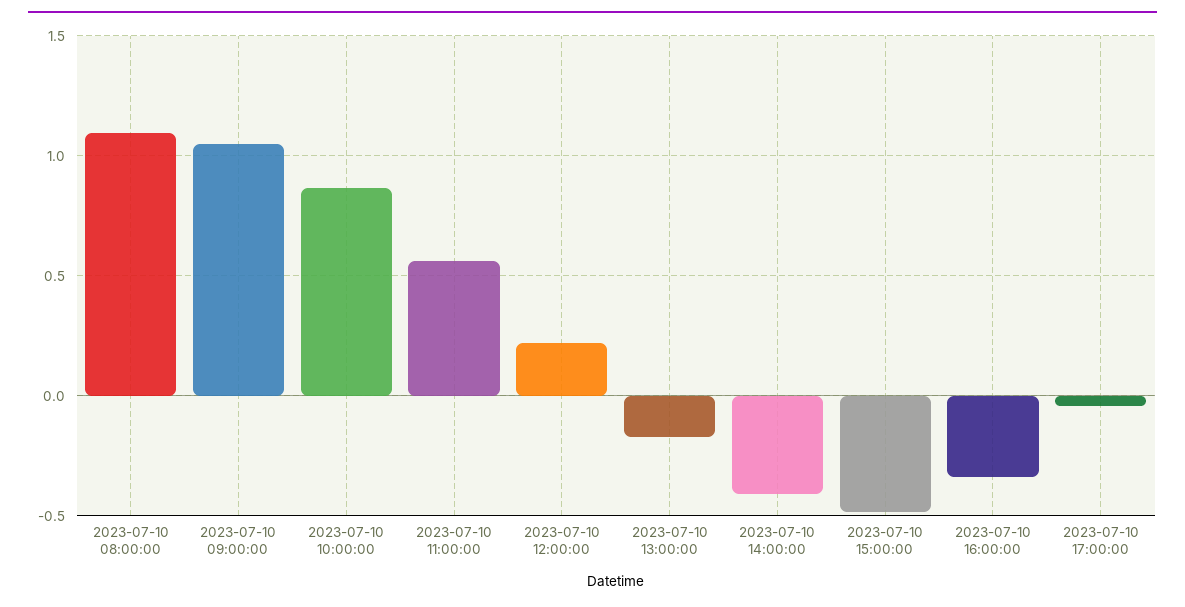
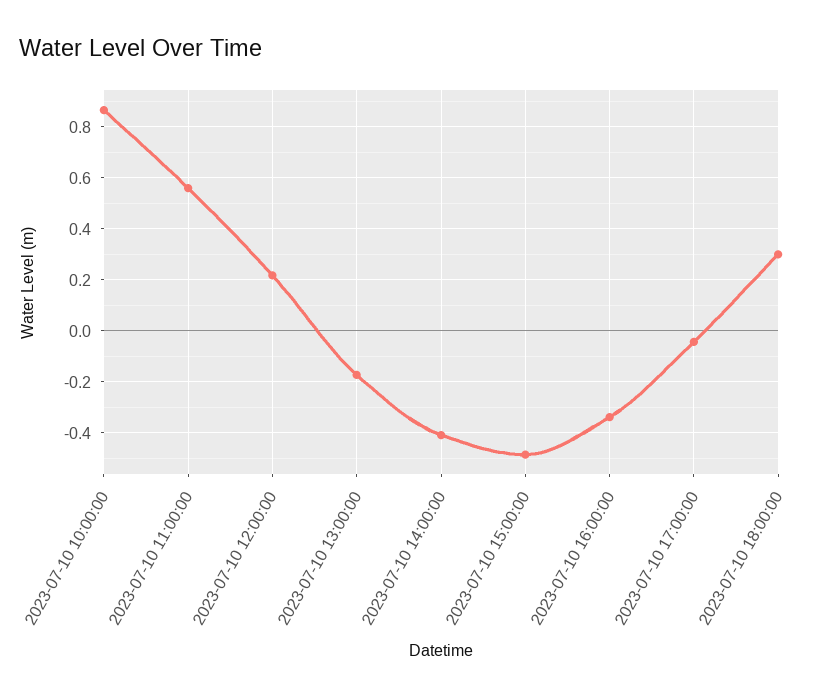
2023-07-10 08:00:00: 1.1 -> none
2023-07-10 09:00:00: 1.05 -> none
2023-07-10 18:00:00: none -> 0.3

